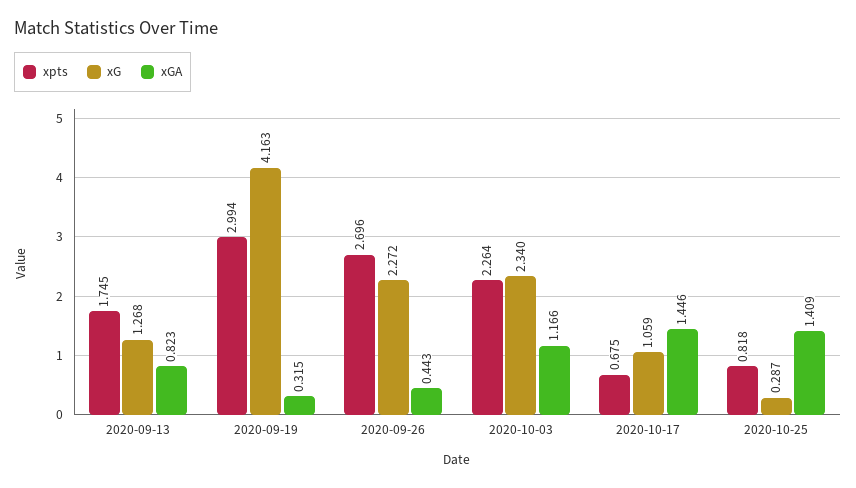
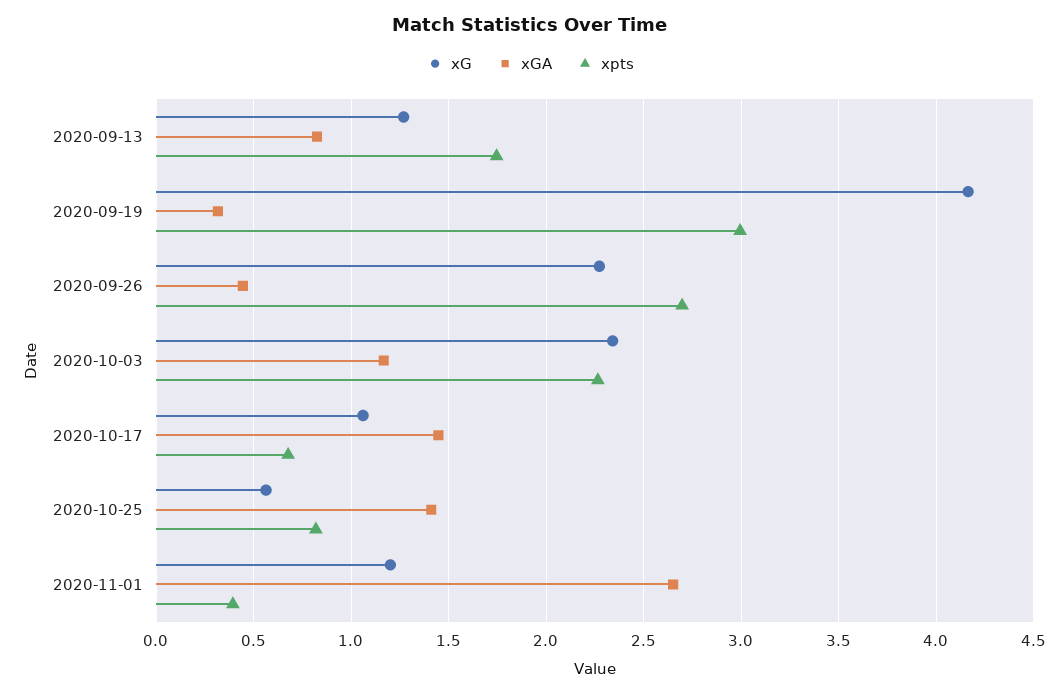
xG, 2020-10-25: 0.287 -> 0.55
xG, 2020-11-01: none -> 1.2
xGA, 2020-11-01: none -> 2.65
xpts, 2020-11-01: none -> 0.4

